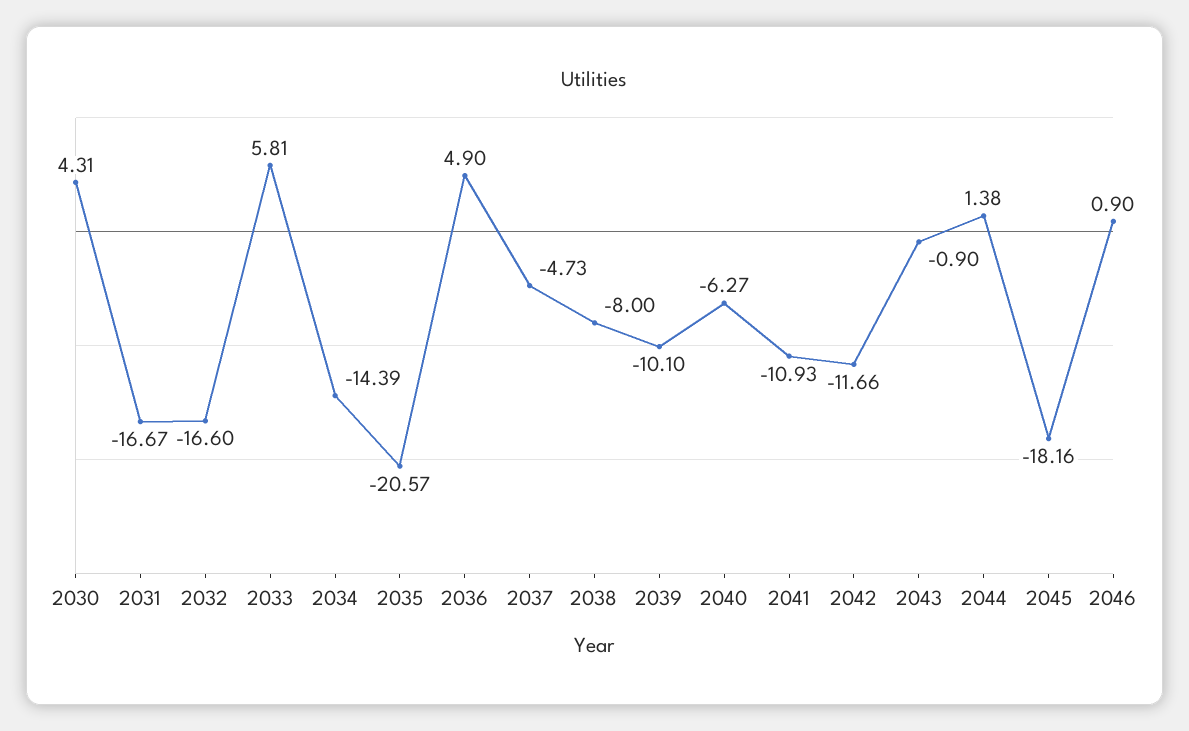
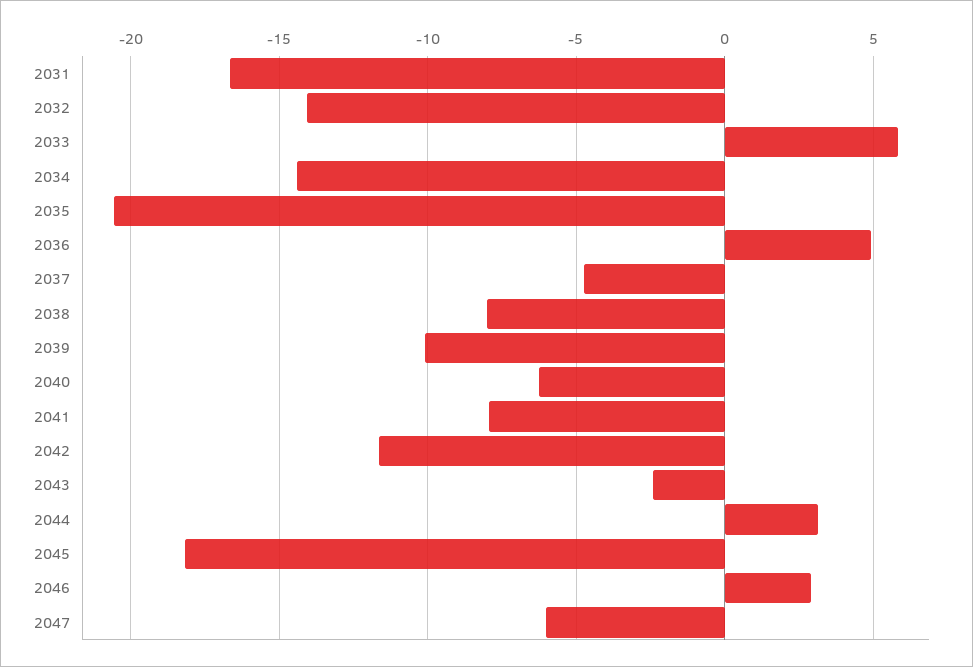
2030: 4.31 -> none
2032: -16.6 -> -14
2041: -10.93 -> -8
2043: -0.9 -> -2.5
2044: 1.38 -> 3
2046: 0.9 -> 3
2047: none -> -6

